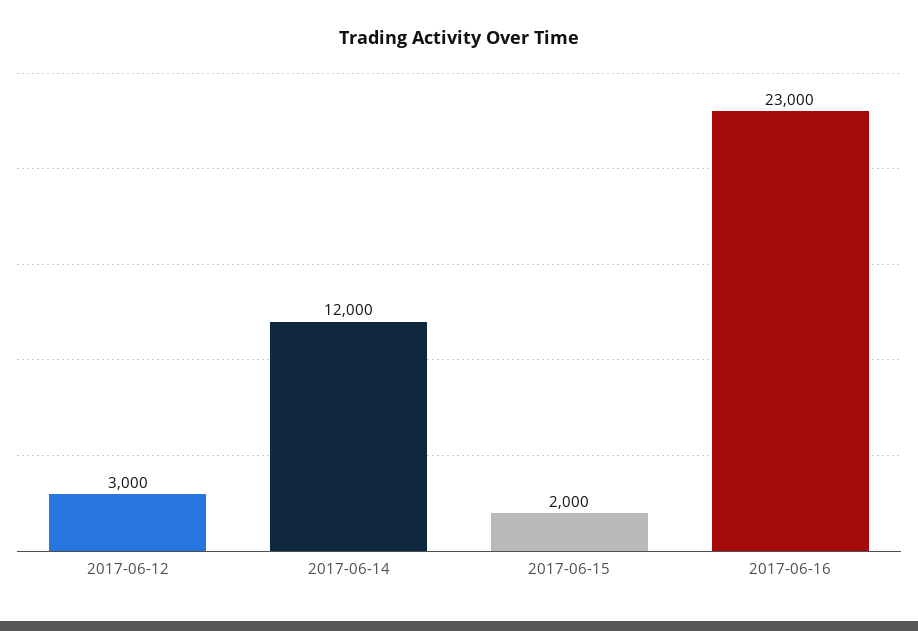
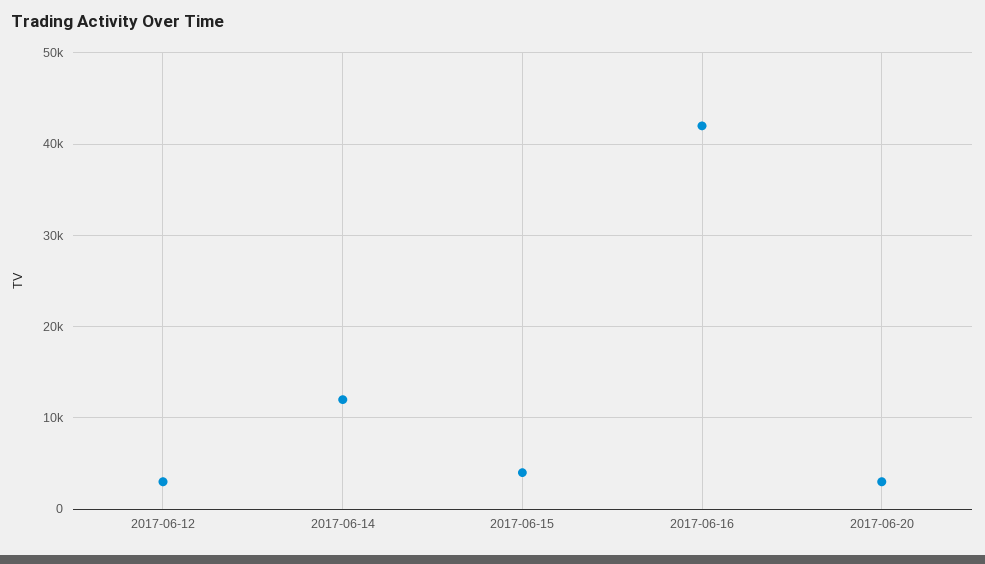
2017-06-15: 2000 -> 4000
2017-06-16: 23000 -> 42000
2017-06-20: none -> 3000

